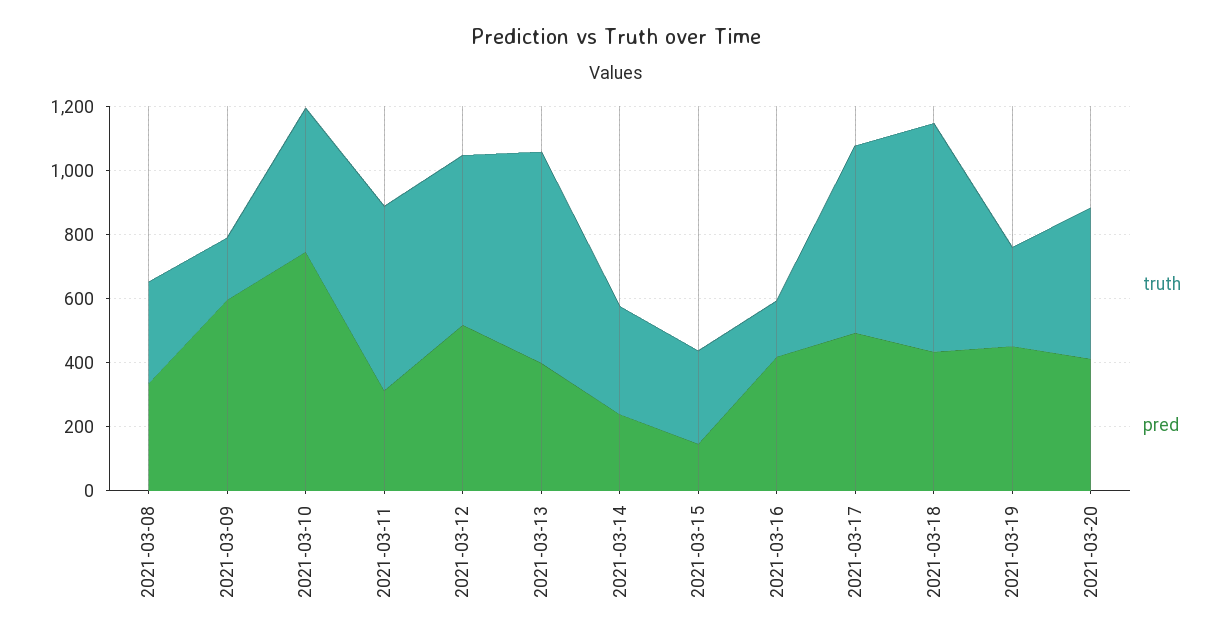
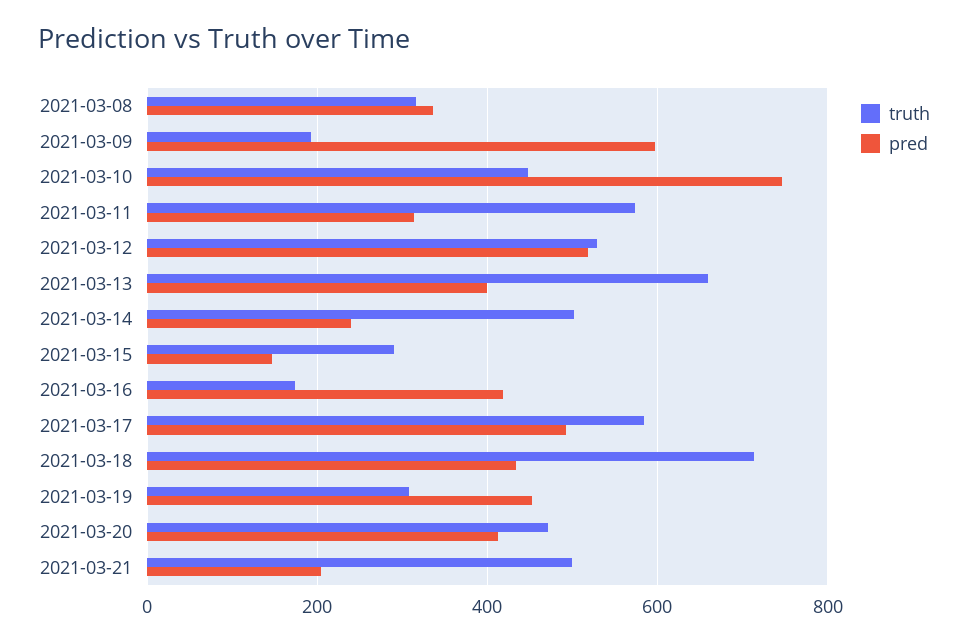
truth, 2021-03-14: 350 -> 500
truth, 2021-03-21: none -> 500
pred, 2021-03-21: none -> 200

